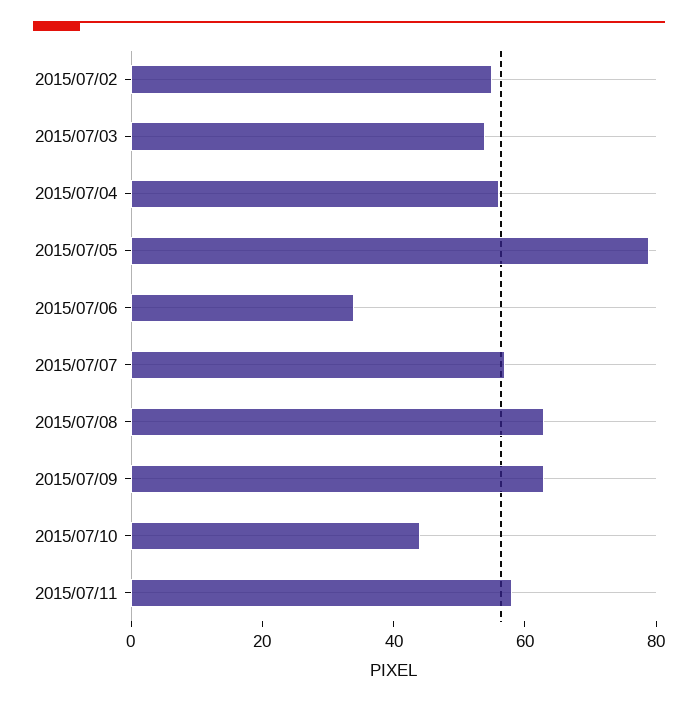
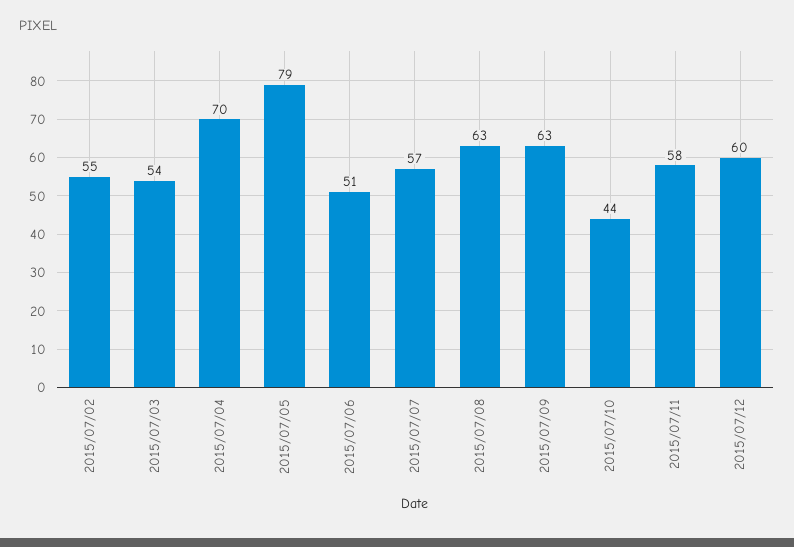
2015/07/04: 55 -> 70
2015/07/06: 35 -> 51
2015/07/12: none -> 60

